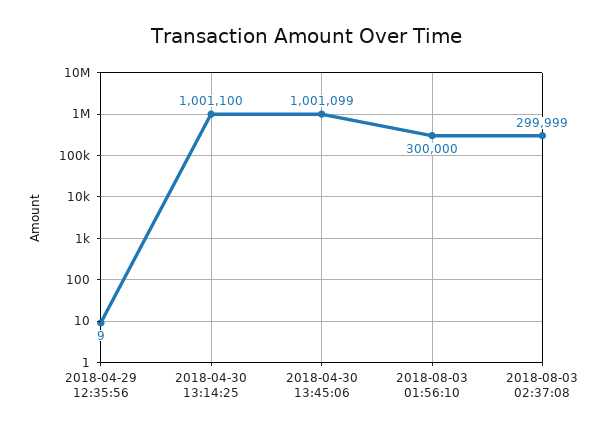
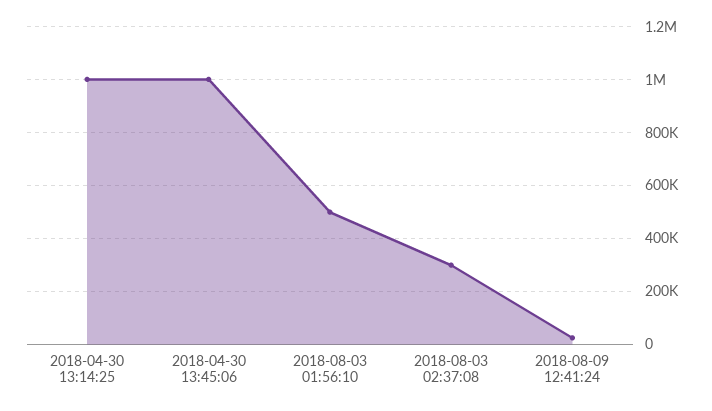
2018-04-29 12:35:56: 9 -> none
2018-08-03 01:56:10: 300000 -> 500000
2018-08-09 12:41:24: none -> 25000

